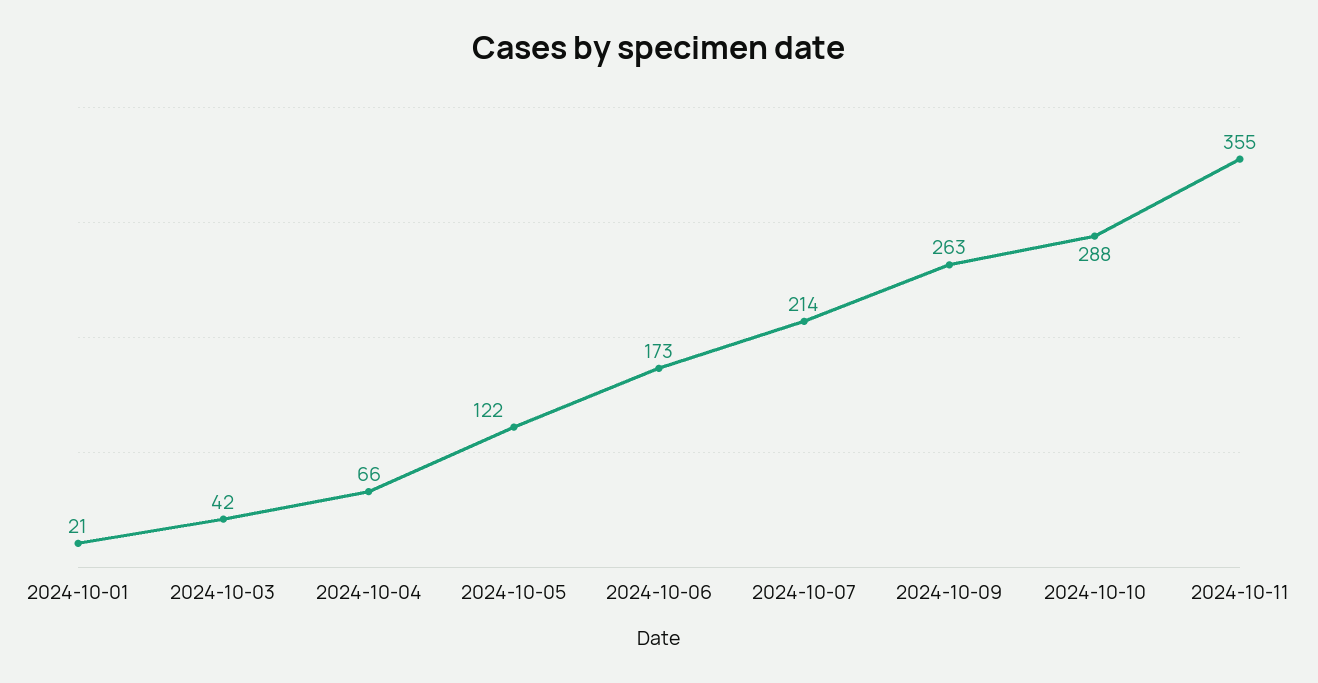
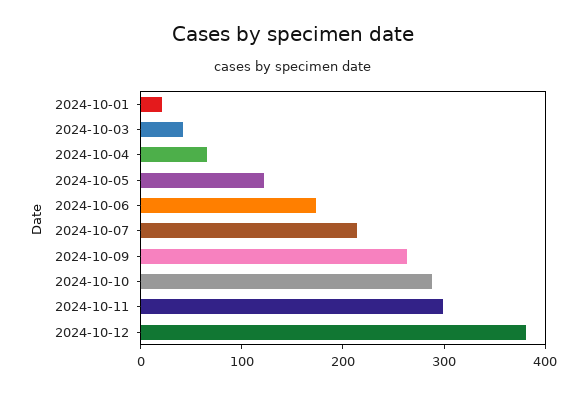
2024-10-11: 355 -> 300
2024-10-12: none -> 380

